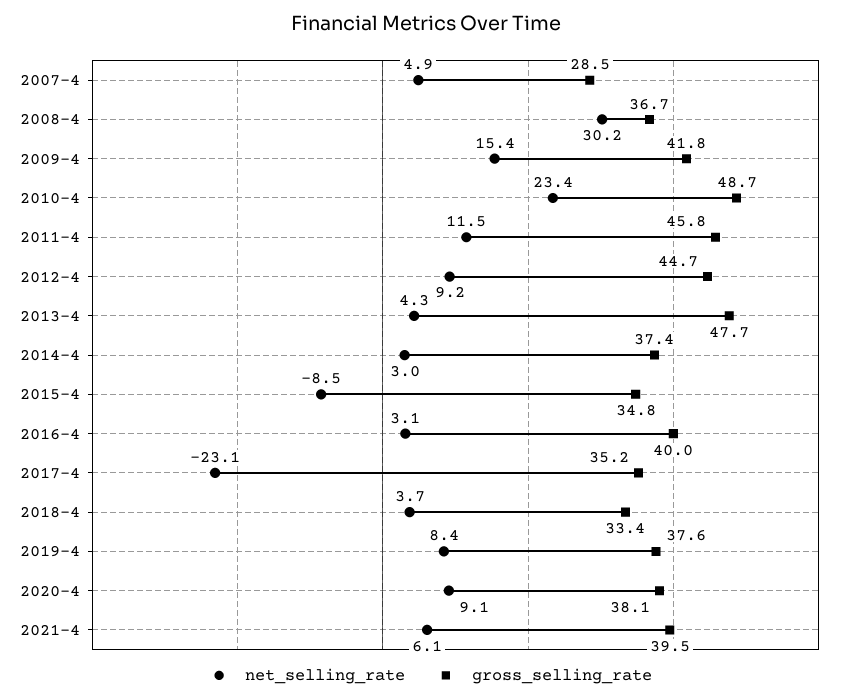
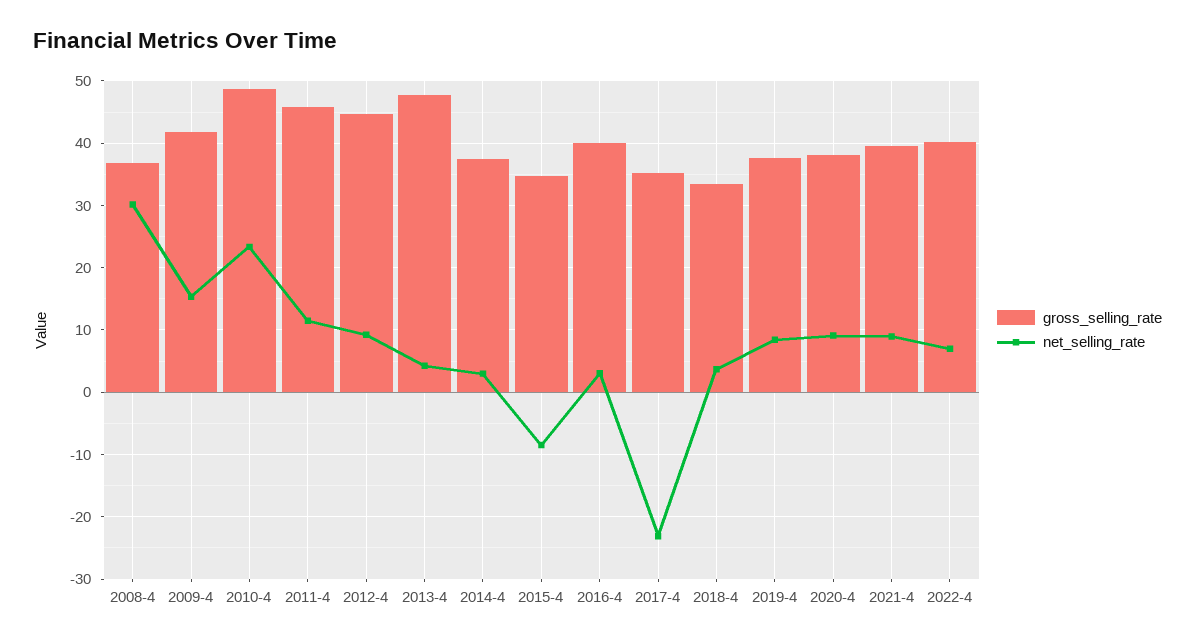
net_selling_rate, 2007-4: 4.9 -> none
gross_selling_rate, 2007-4: 28.5 -> none
net_selling_rate, 2021-4: 6.1 -> 9
gross_selling_rate, 2022-4: none -> 40
net_selling_rate, 2022-4: none -> 7

